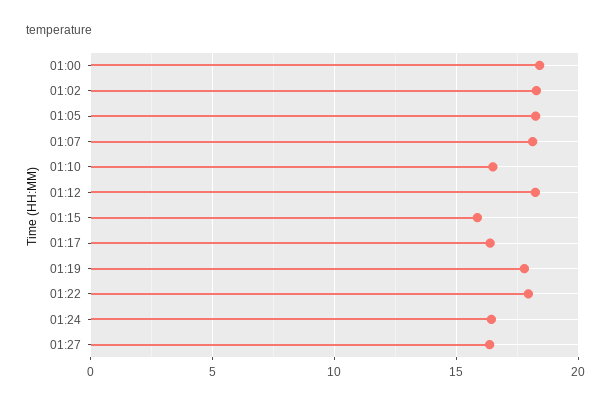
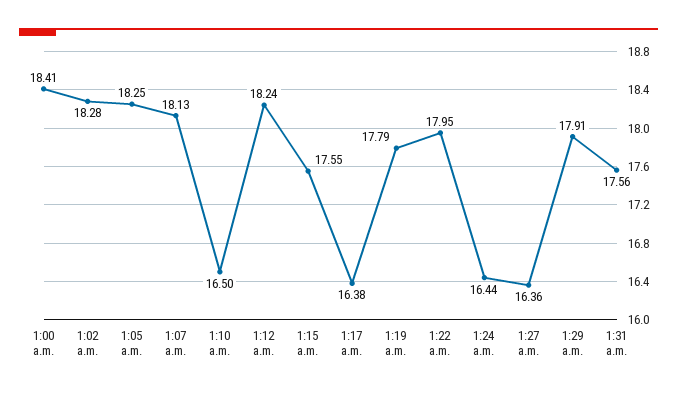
01:15: 16 -> 17.55
1:29 a.m.: none -> 17.91
1:31 a.m.: none -> 17.56

